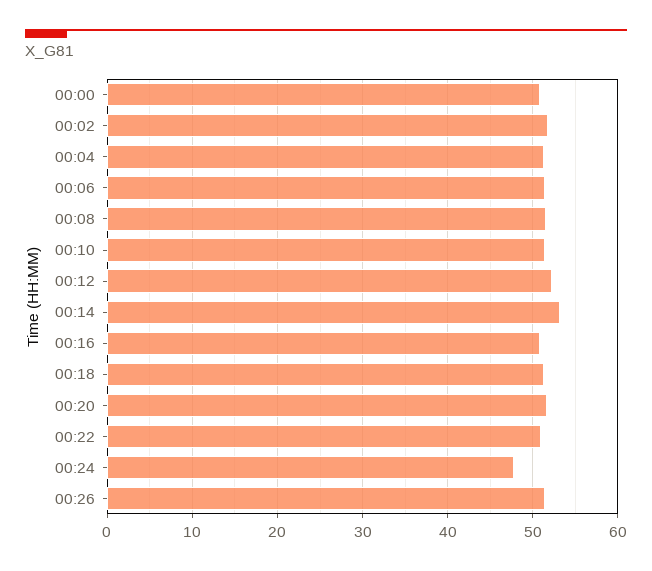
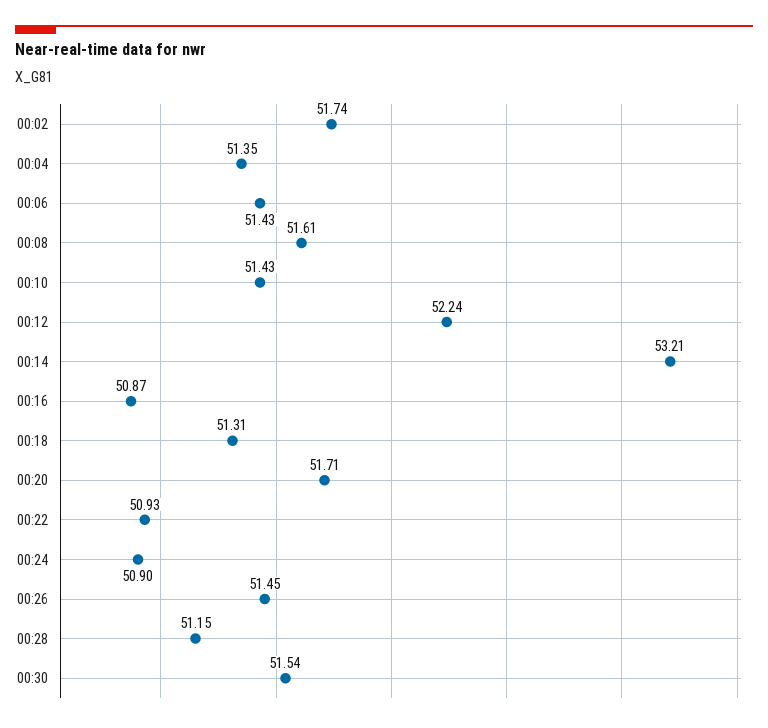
00:00: 51 -> none
00:24: 48 -> 50.9
00:28: none -> 51.15
00:30: none -> 51.54

